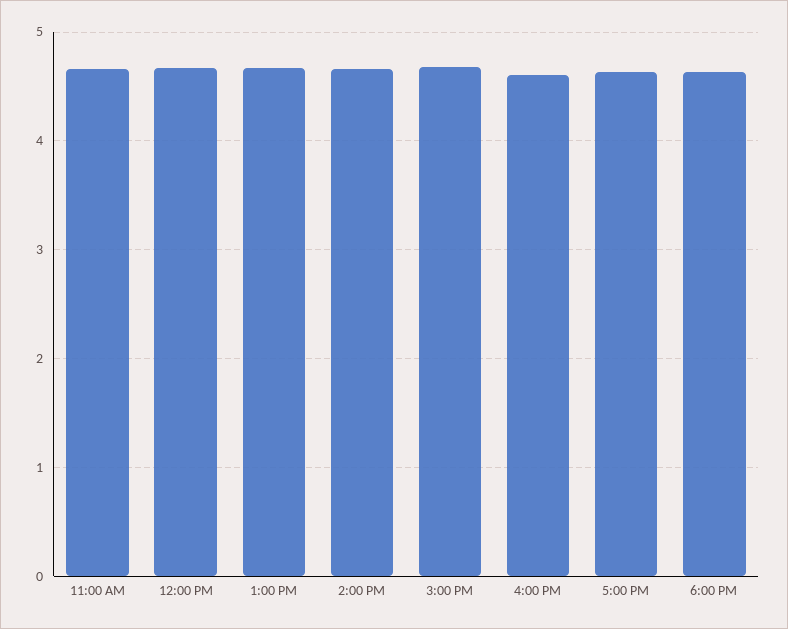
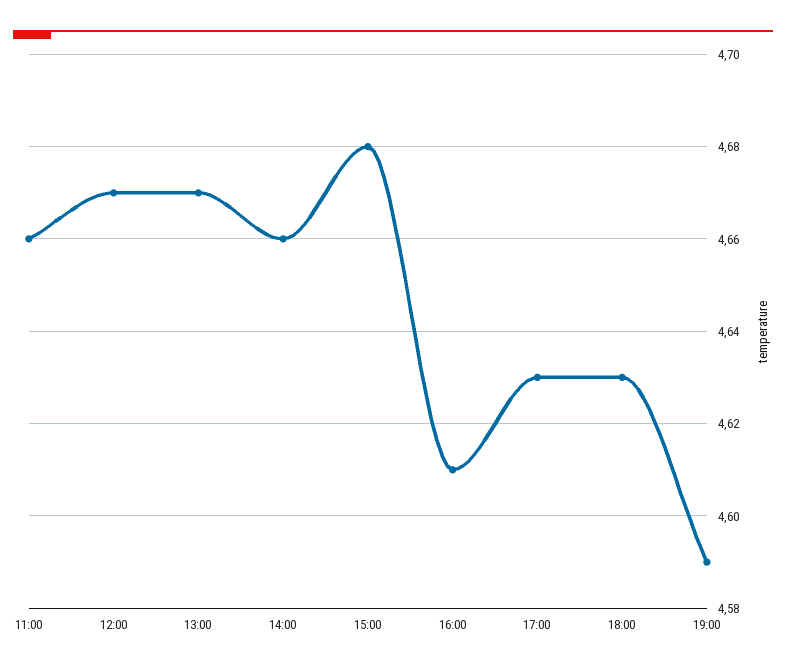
19:00: none -> 4.59

